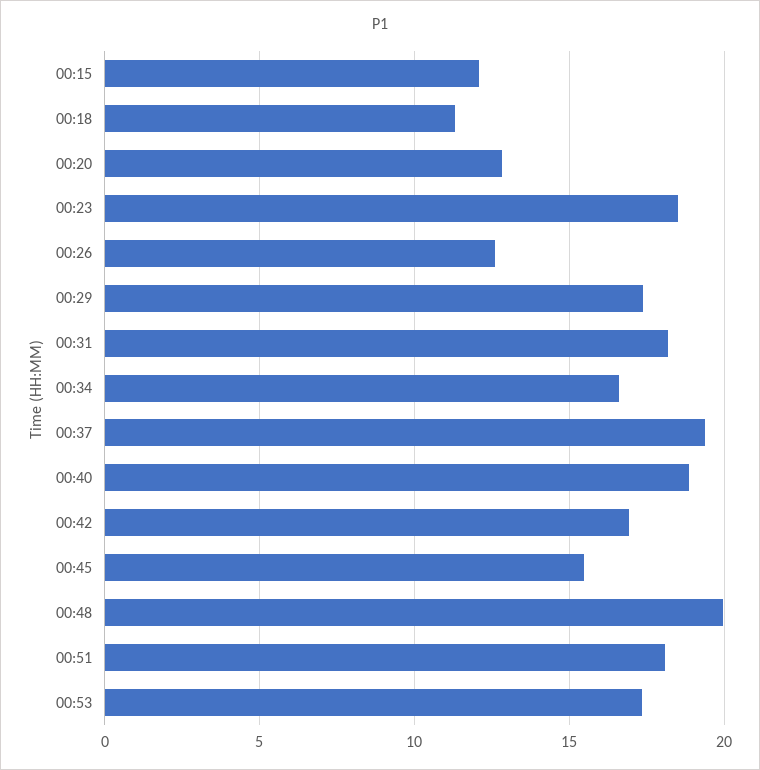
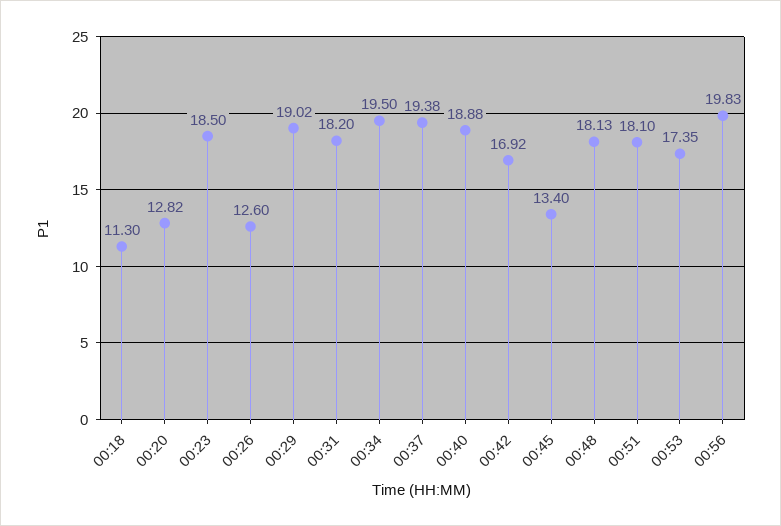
00:15: 12 -> none
00:29: 17.5 -> 19.02
00:34: 16.5 -> 19.5
00:45: 15.5 -> 13.4
00:48: 20 -> 18.13
00:56: none -> 19.83

